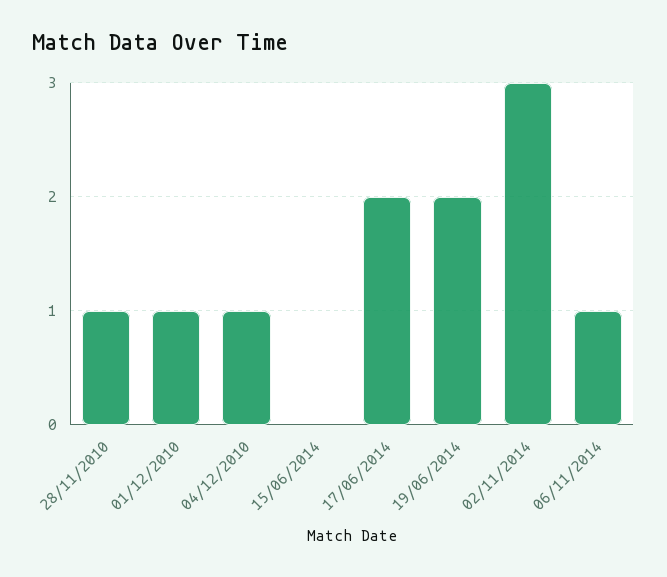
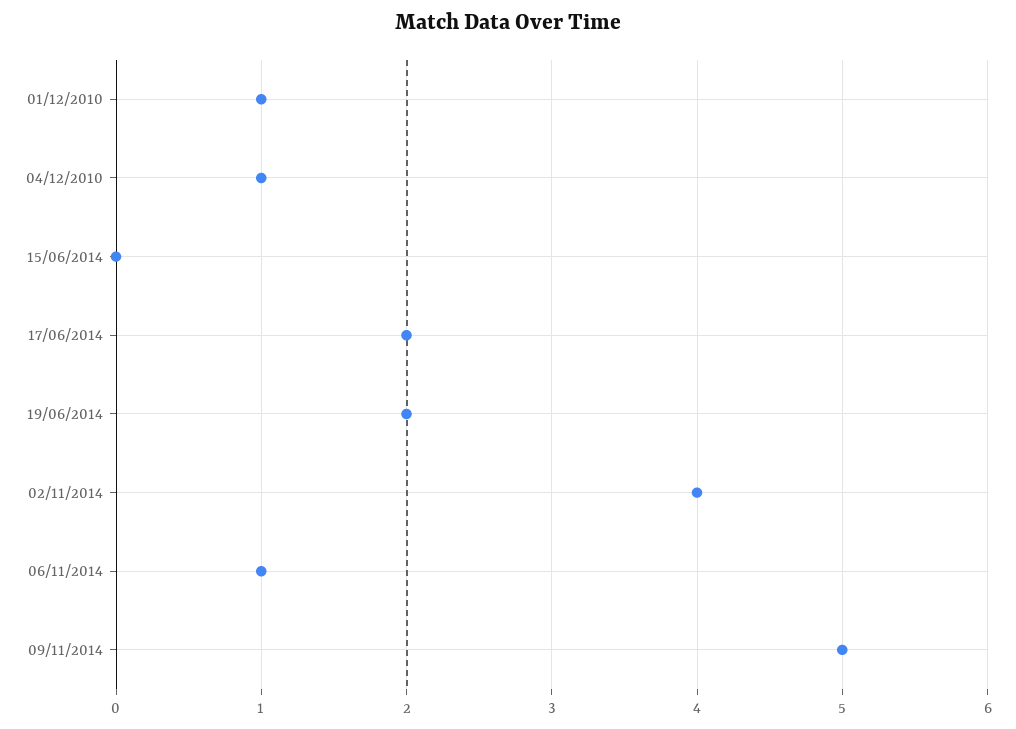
28/11/2010: 1 -> none
02/11/2014: 3 -> 4
09/11/2014: none -> 5

